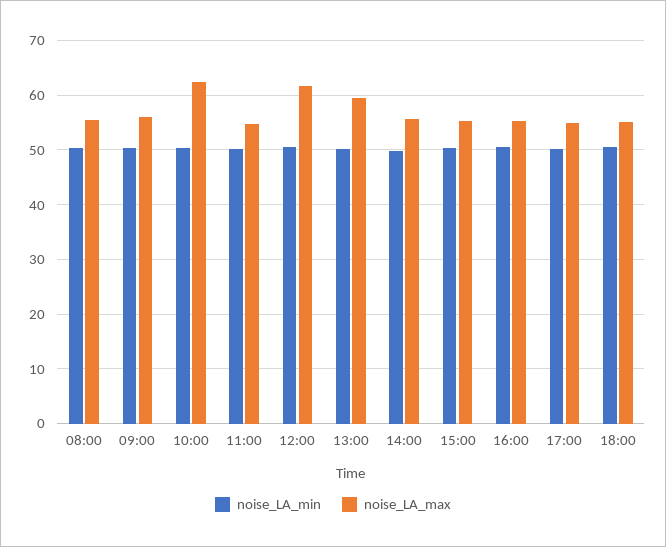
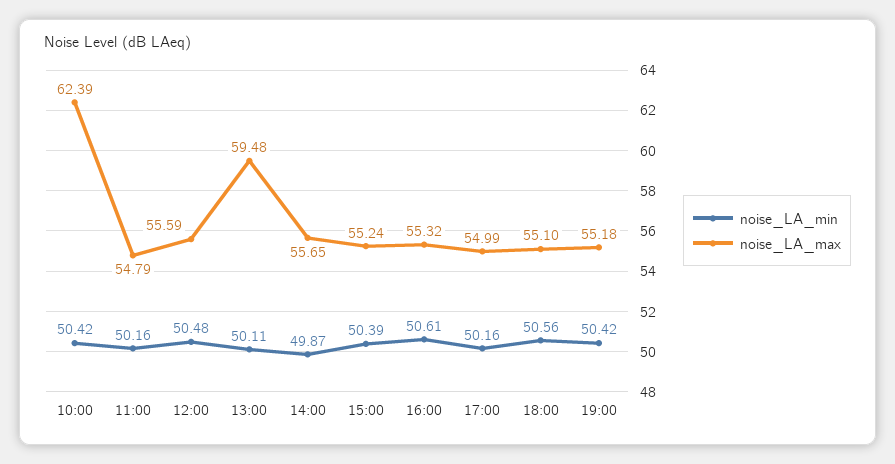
noise_LA_min, 08:00: 50 -> none
noise_LA_max, 08:00: 56 -> none
noise_LA_min, 09:00: 50 -> none
noise_LA_max, 09:00: 56 -> none
noise_LA_max, 12:00: 62 -> 55.59
noise_LA_min, 19:00: none -> 50.42
noise_LA_max, 19:00: none -> 55.18

